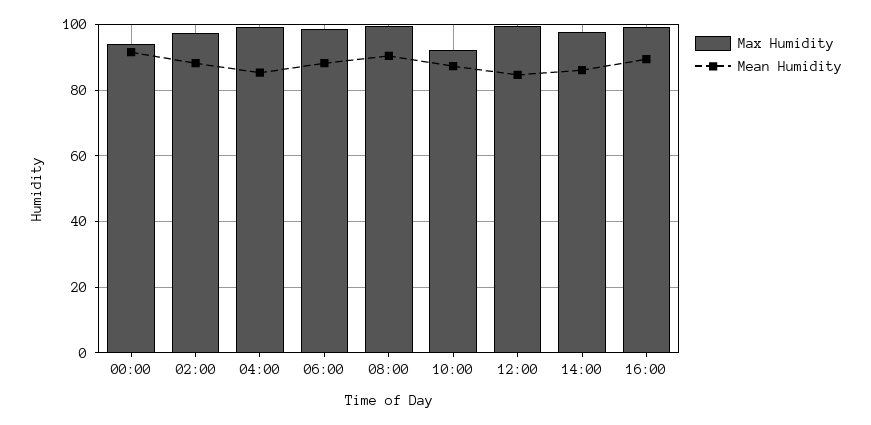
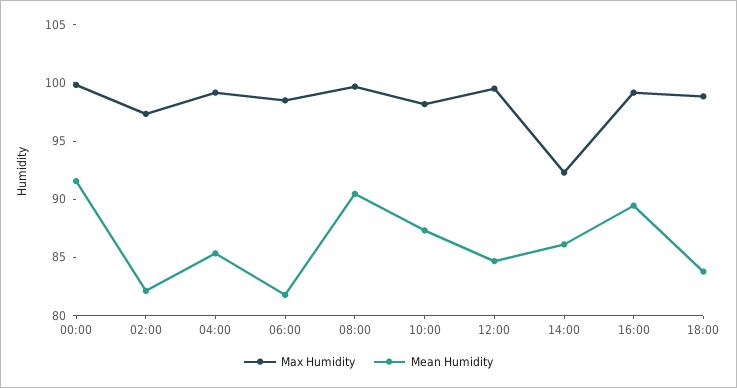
Max Humidity, 00:00: 94 -> 100
Mean Humidity, 02:00: 88 -> 82
Mean Humidity, 06:00: 88 -> 82
Max Humidity, 10:00: 92 -> 98
Max Humidity, 14:00: 98 -> 92
Max Humidity, 18:00: none -> 99
Mean Humidity, 18:00: none -> 84

